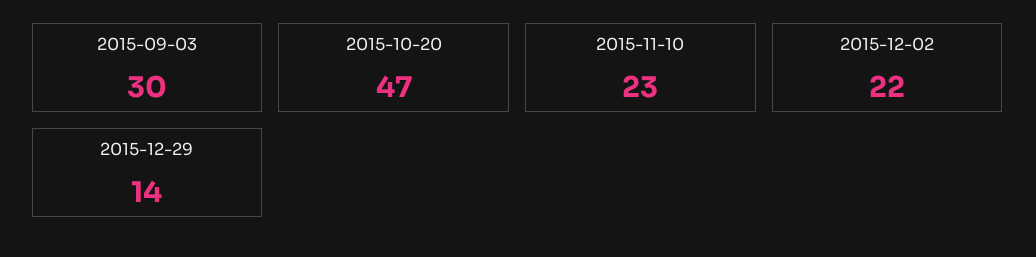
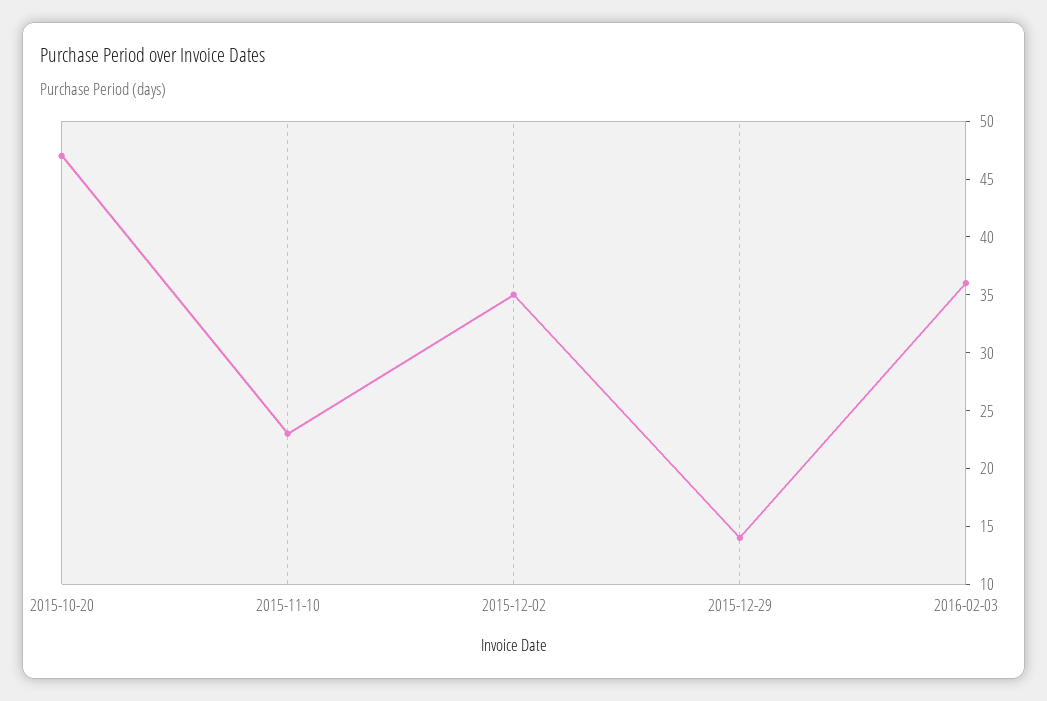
2015-09-03: 30 -> none
2015-12-02: 22 -> 35
2016-02-03: none -> 36

